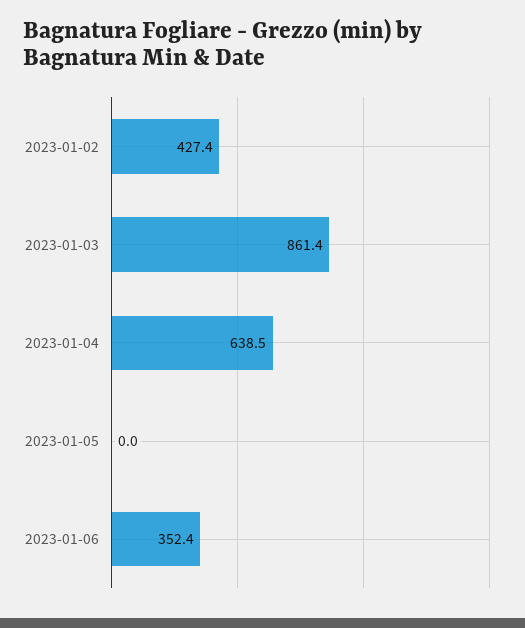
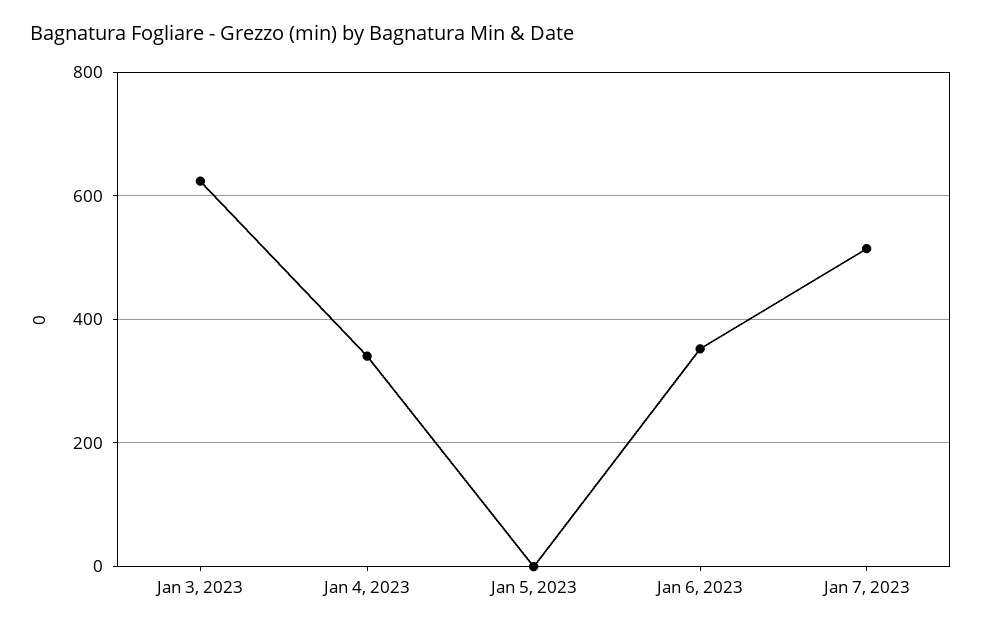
2023-01-02: 427.4 -> none
2023-01-03: 861.4 -> 620
2023-01-04: 638.5 -> 340
Jan 7, 2023: none -> 520

